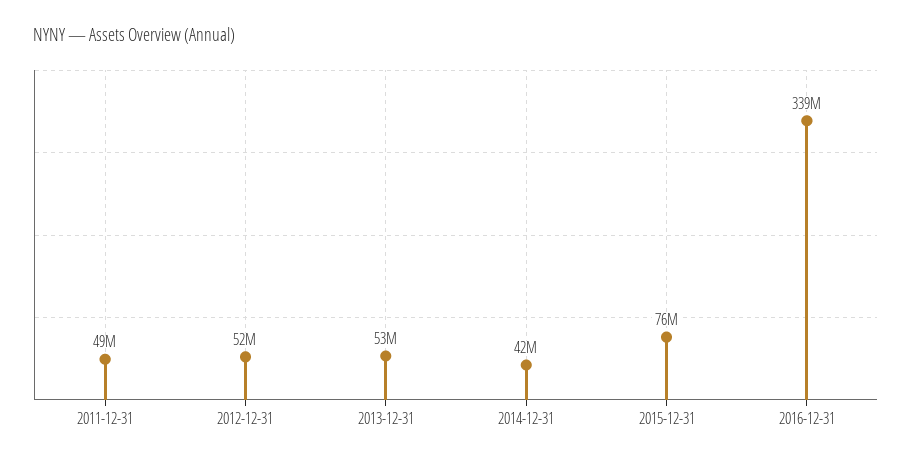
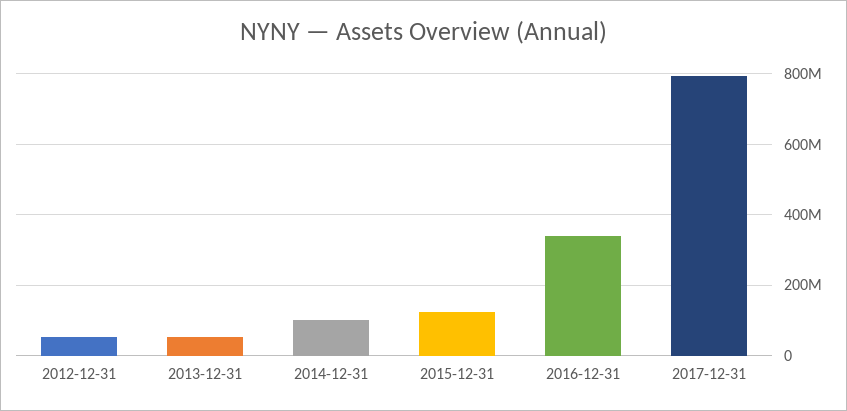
2011-12-31: 49000000 -> none
2014-12-31: 42000000 -> 100000000
2015-12-31: 76000000 -> 120000000
2017-12-31: none -> 800000000

